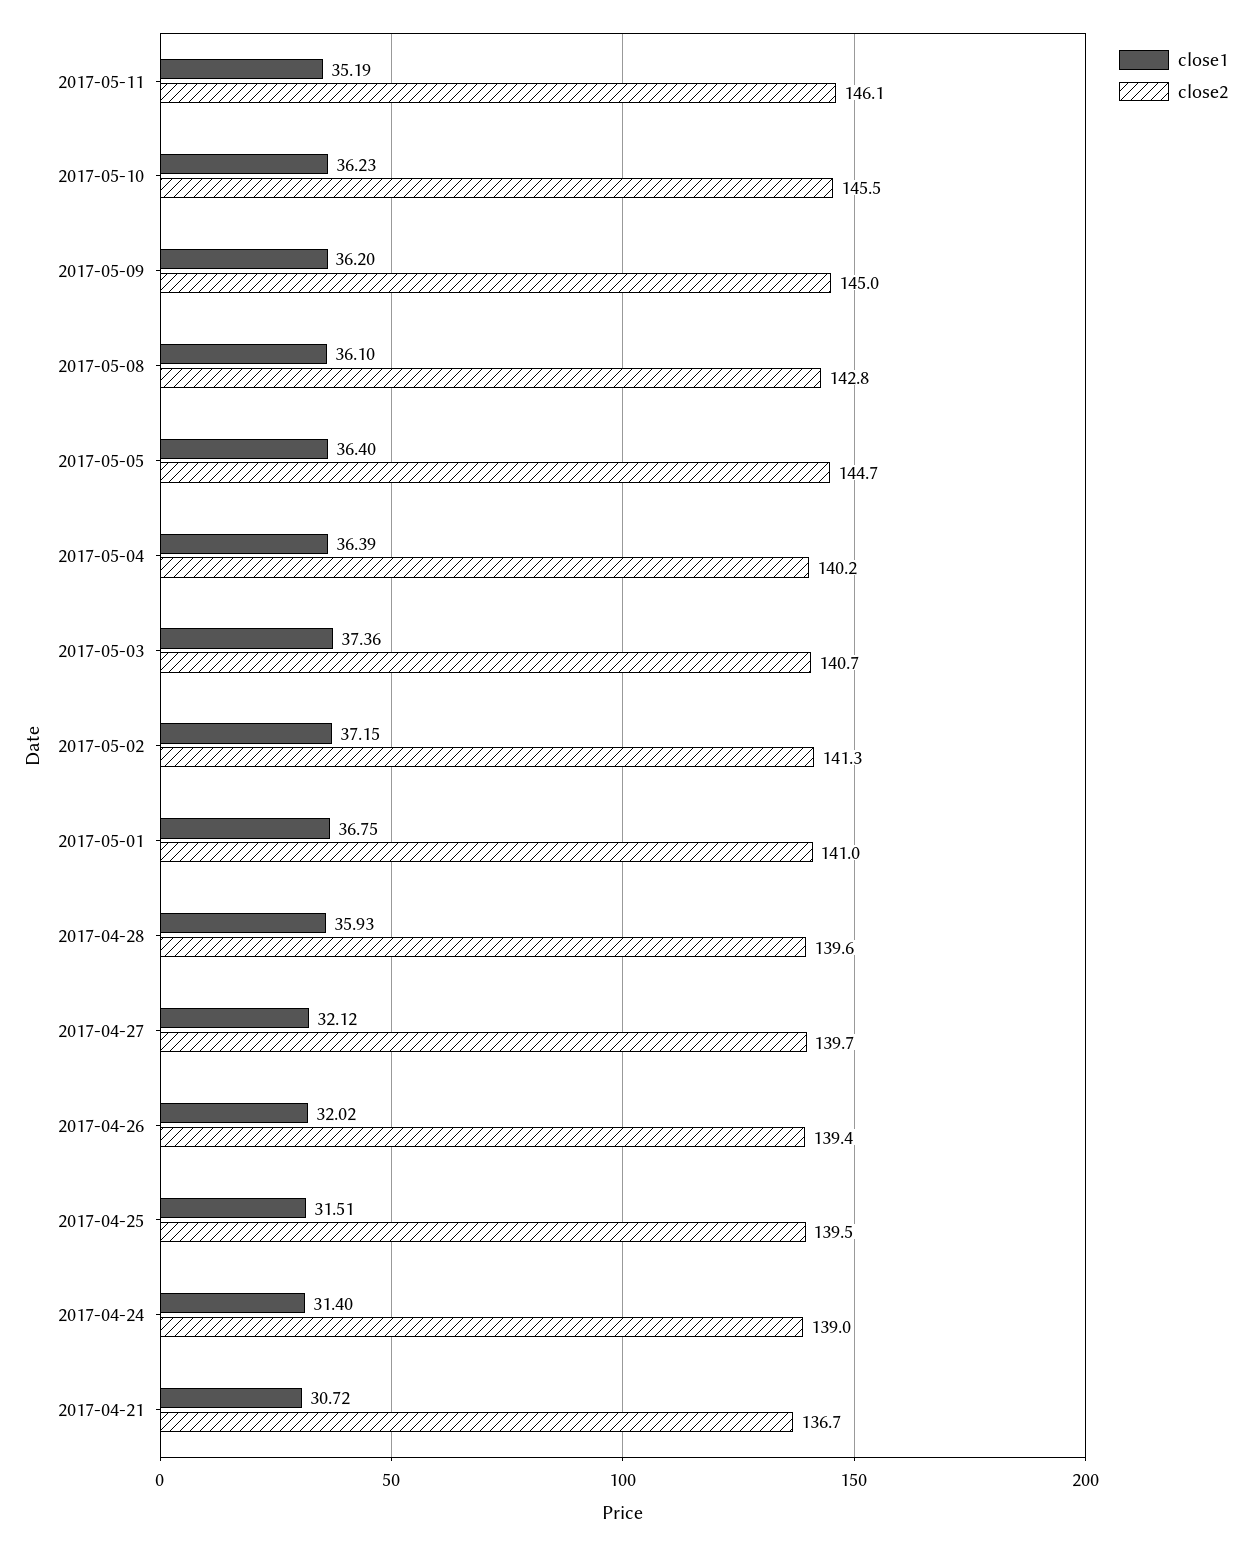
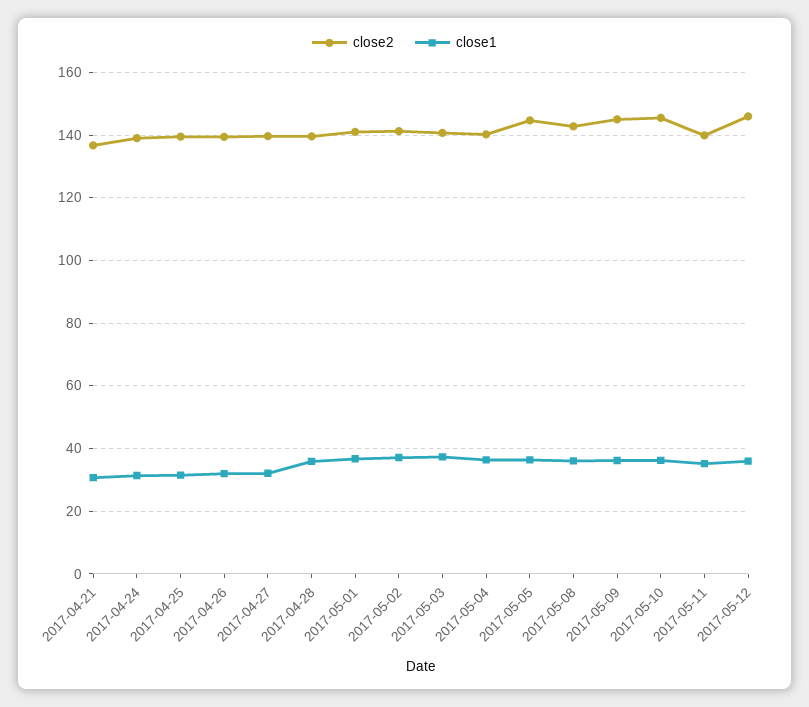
close2, 2017-05-11: 146.1 -> 140
close2, 2017-05-12: none -> 146
close1, 2017-05-12: none -> 36

